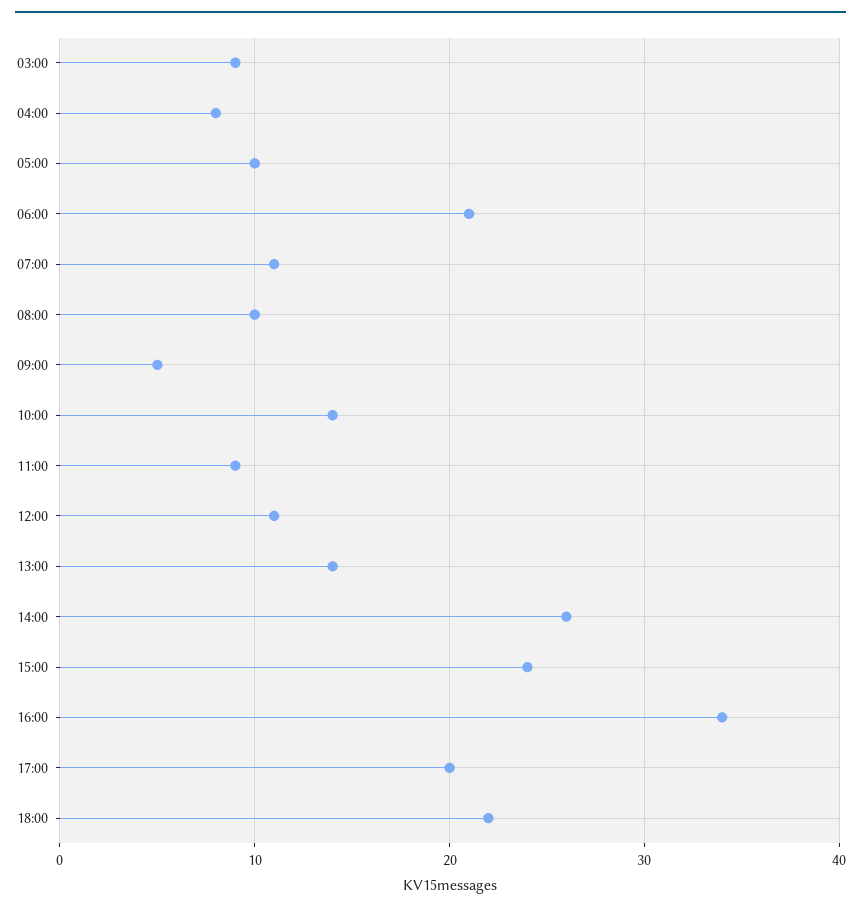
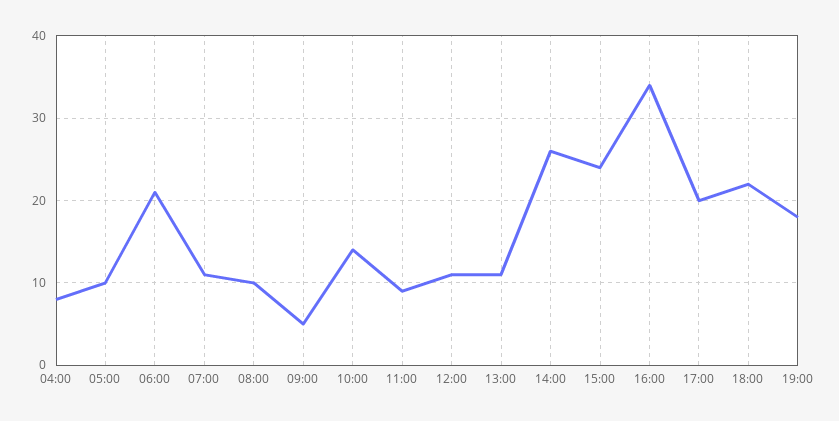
03:00: 9 -> none
13:00: 14 -> 11
19:00: none -> 18

